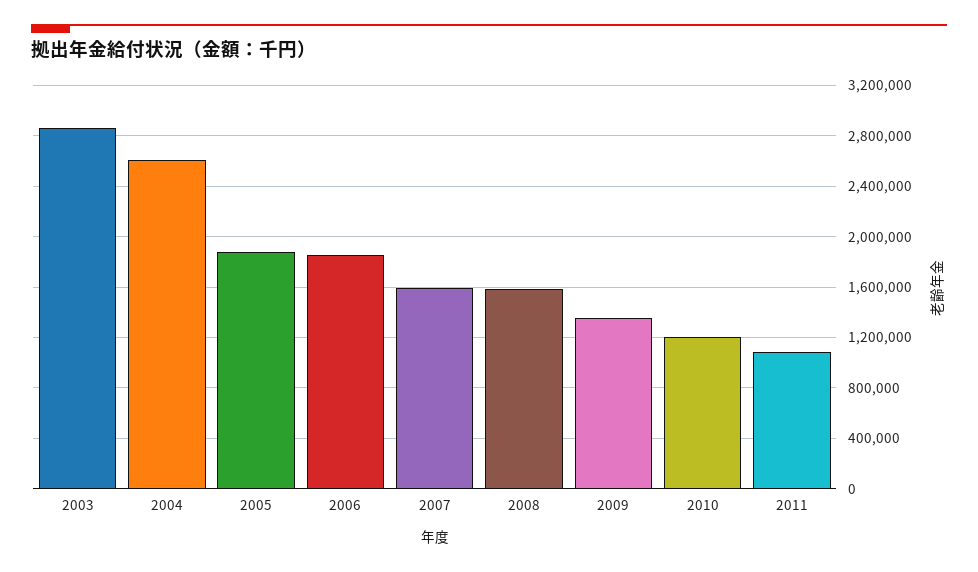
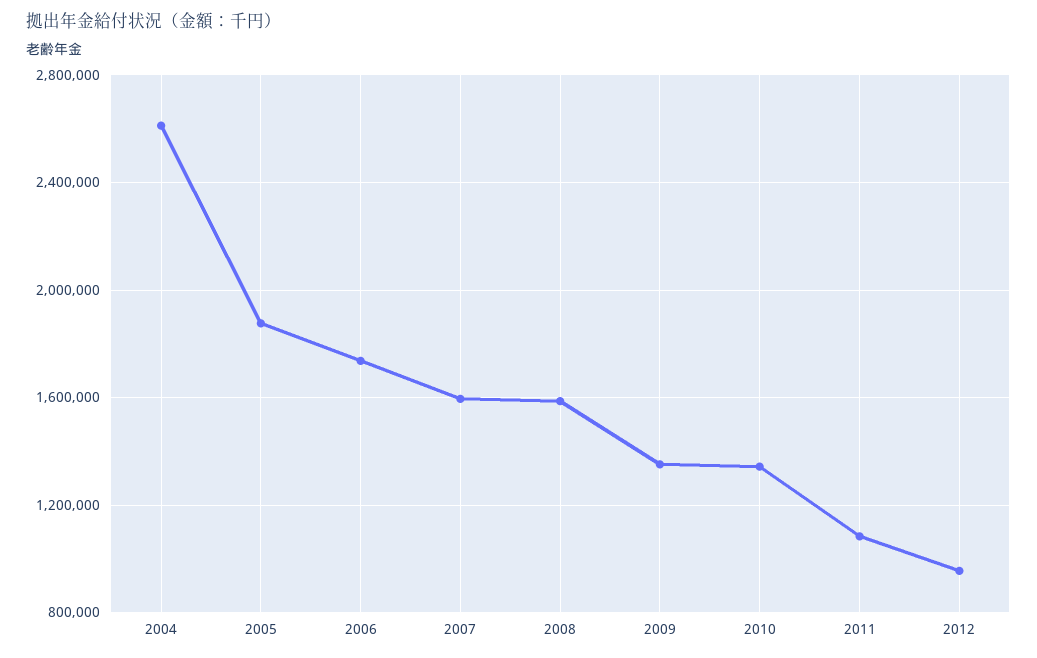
2003: 2850000 -> none
2006: 1850000 -> 1750000
2010: 1200000 -> 1350000
2012: none -> 950000

